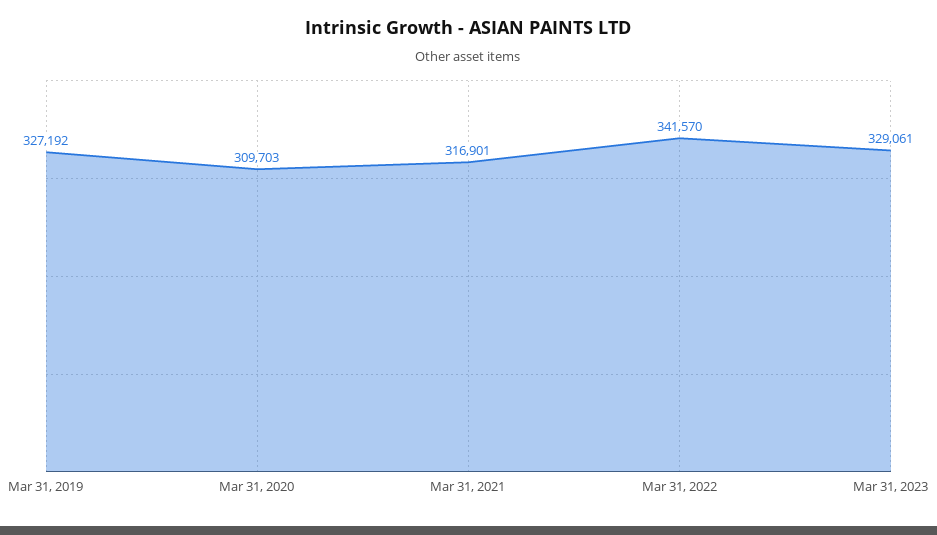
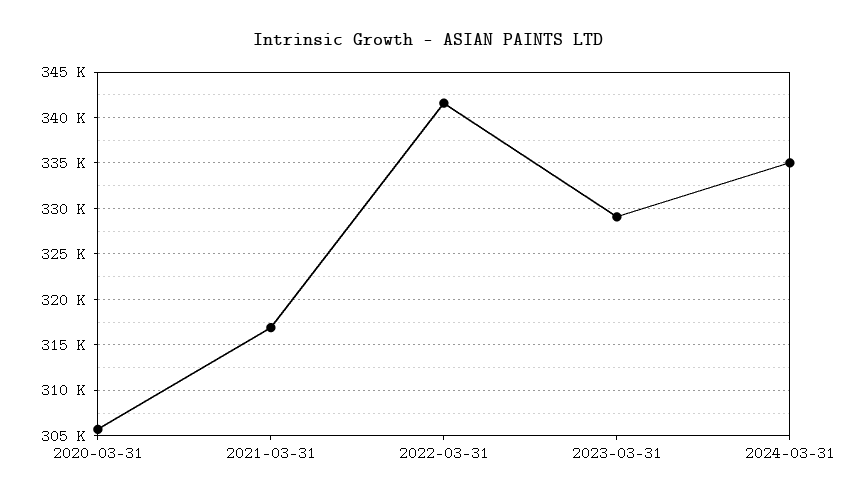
Mar 31, 2019: 327192 -> none
Mar 31, 2020: 309703 -> 306000
2024-03-31: none -> 335000

